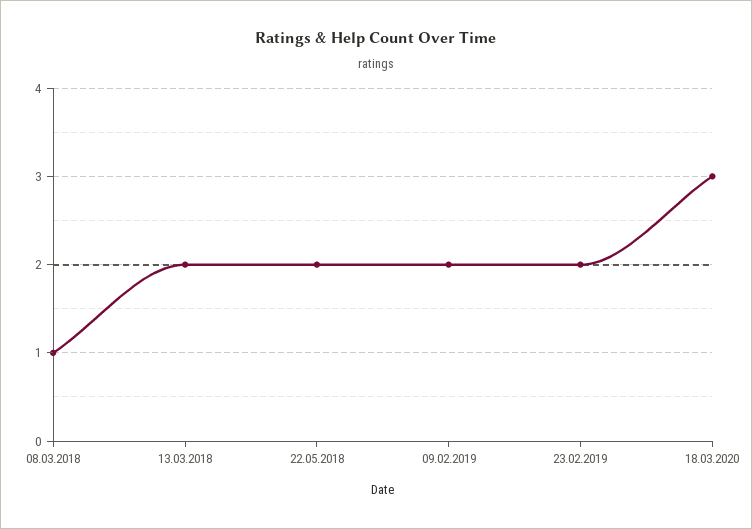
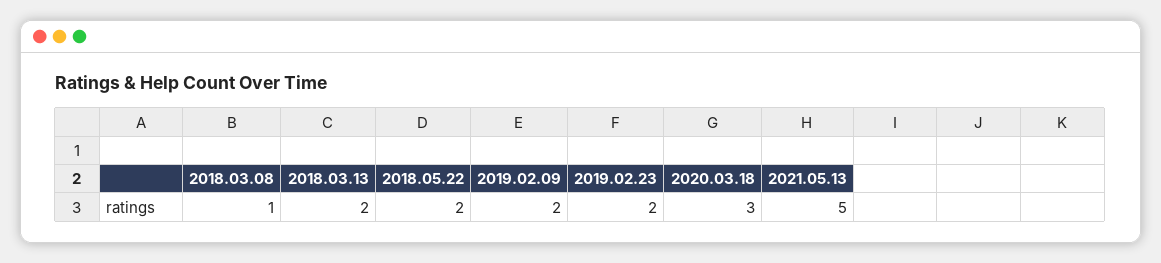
2021.05.13: none -> 5

